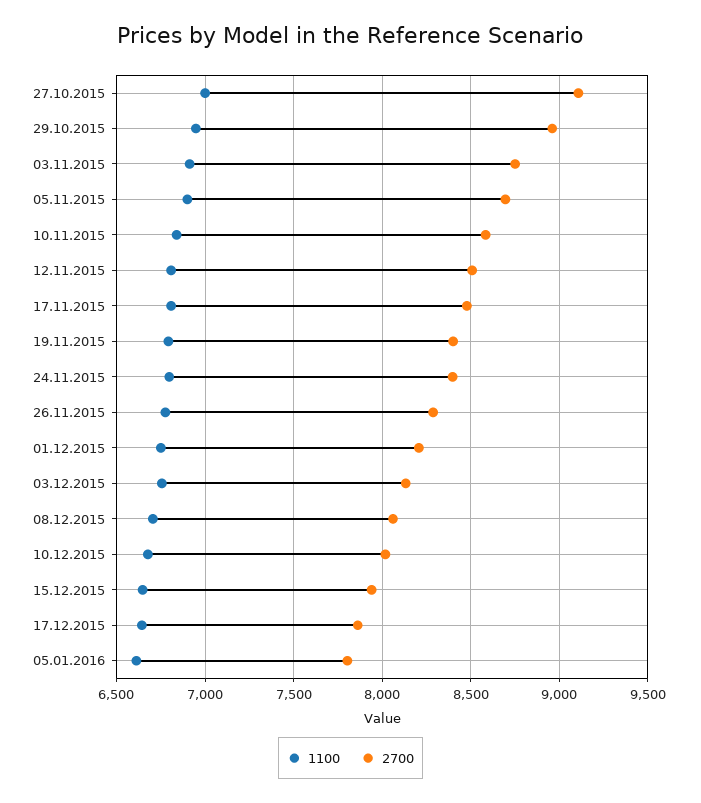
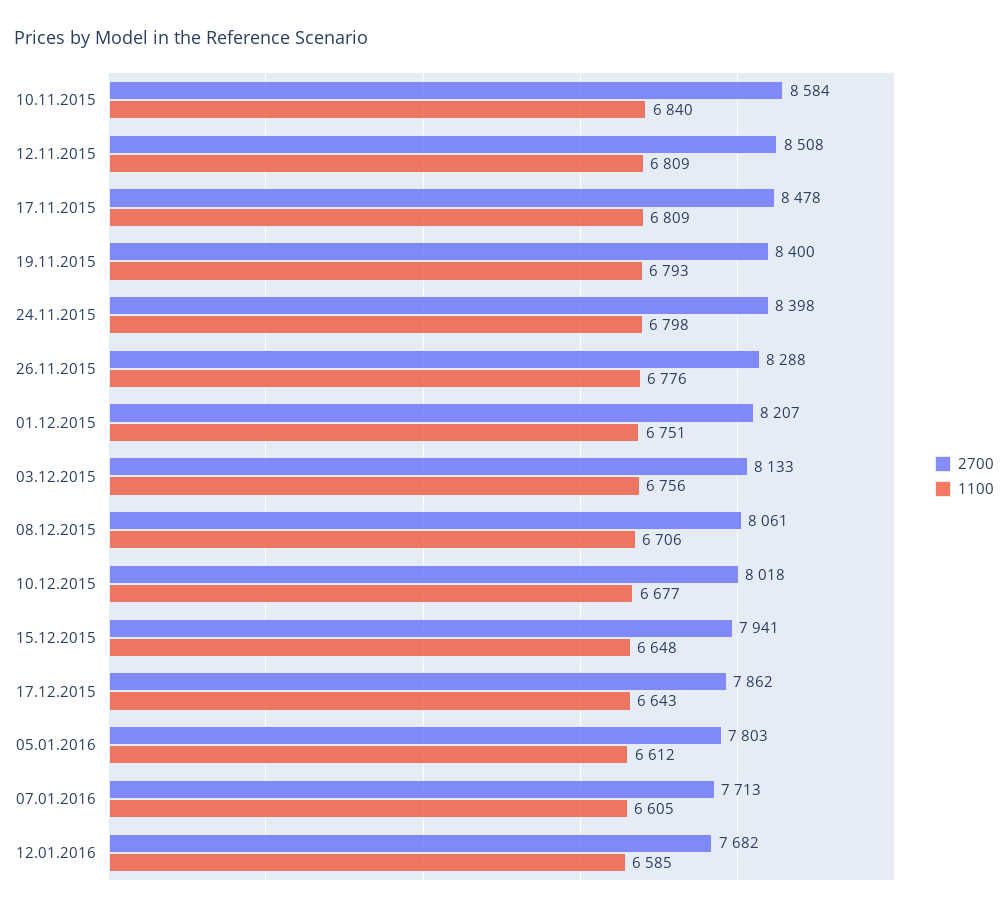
1100, 27.10.2015: 7000 -> none
2700, 27.10.2015: 9100 -> none
1100, 29.10.2015: 6950 -> none
2700, 29.10.2015: 8950 -> none
1100, 03.11.2015: 6900 -> none
2700, 03.11.2015: 8750 -> none
1100, 05.11.2015: 6900 -> none
2700, 05.11.2015: 8700 -> none
2700, 07.01.2016: none -> 7713
1100, 07.01.2016: none -> 6605
2700, 12.01.2016: none -> 7682
1100, 12.01.2016: none -> 6585

